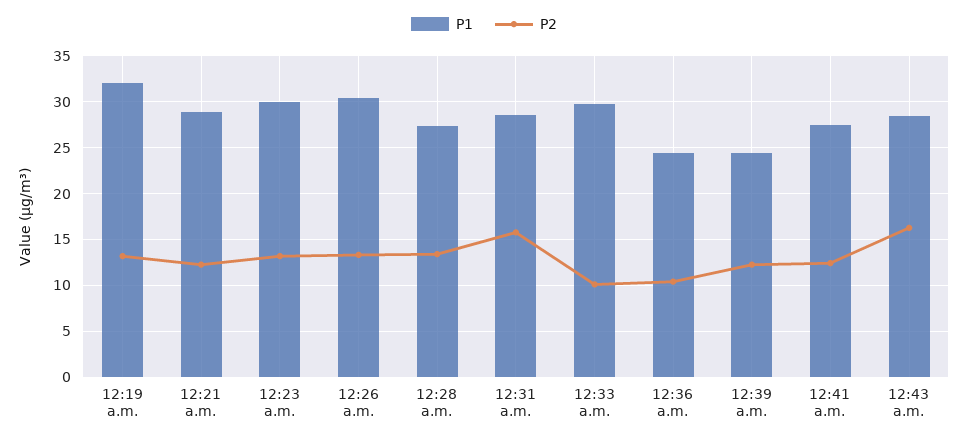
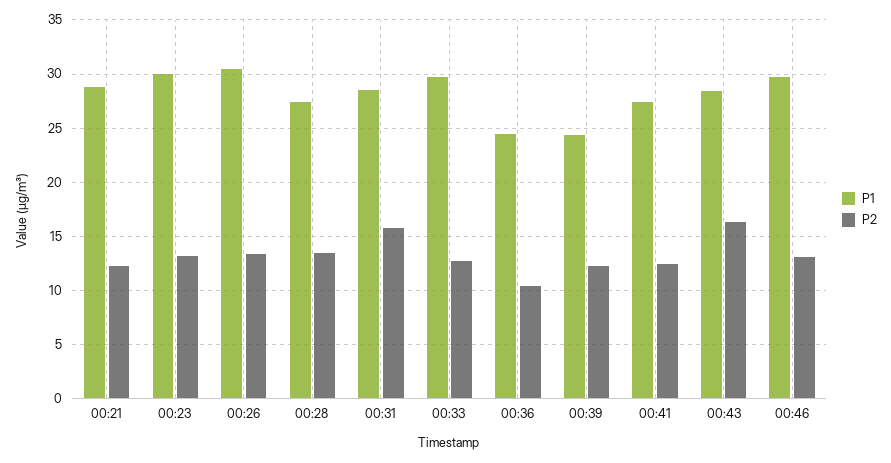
P1, 12:19 a.m.: 32 -> none
P2, 12:19 a.m.: 13 -> none
P2, 12:33 a.m.: 10 -> 13
P1, 00:46: none -> 30
P2, 00:46: none -> 13

